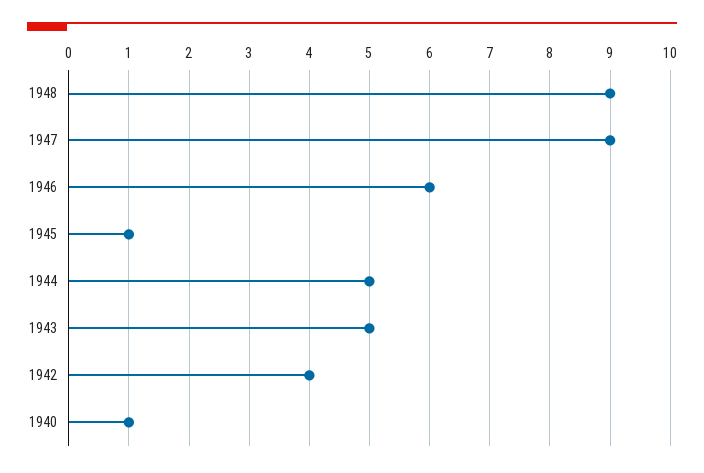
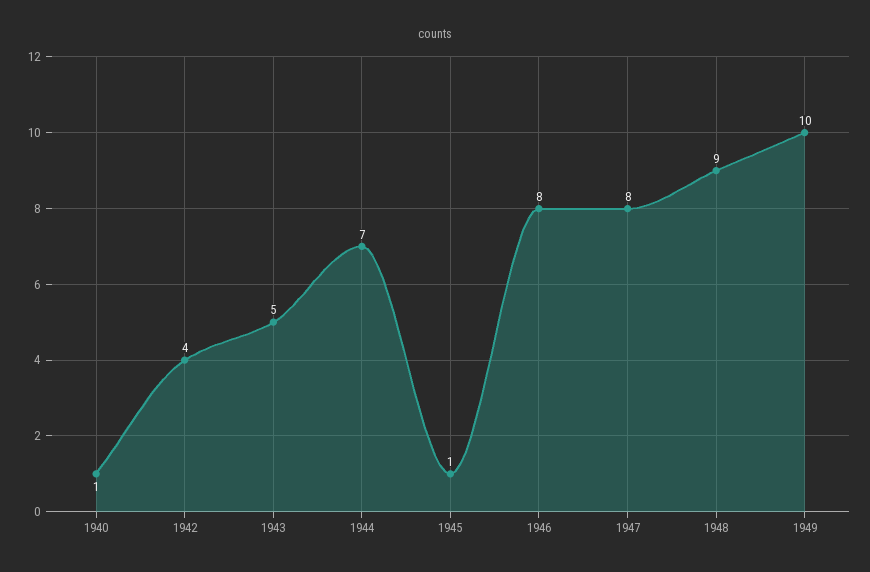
1947: 9 -> 8
1946: 6 -> 8
1944: 5 -> 7
1949: none -> 10

